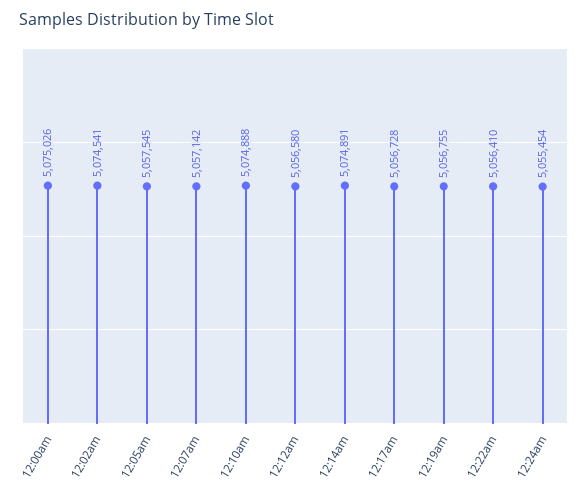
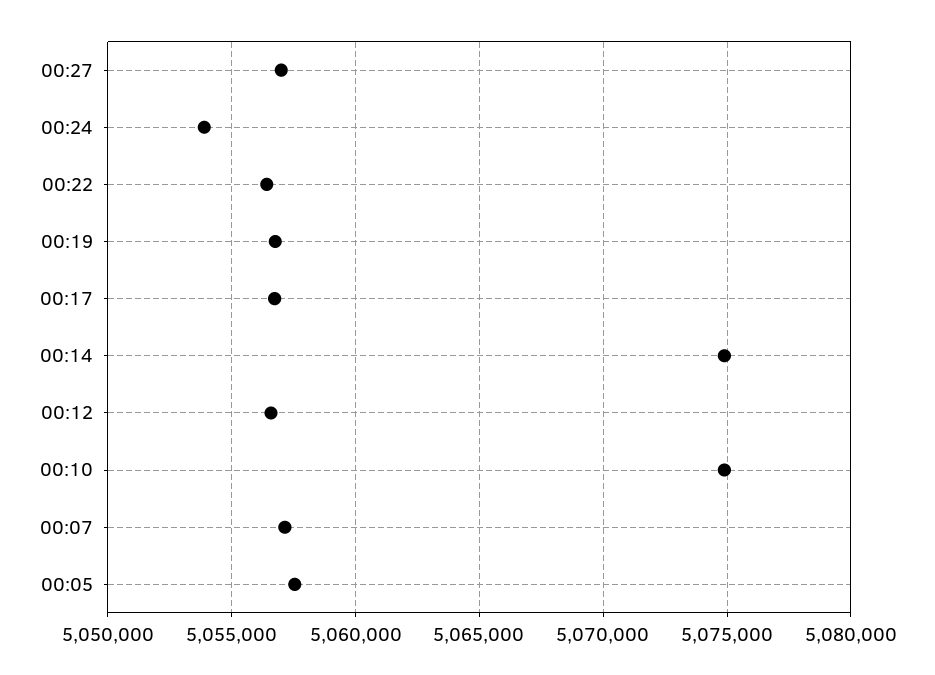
12:00am: 5075026 -> none
12:02am: 5074541 -> none
12:24am: 5055454 -> 5054000
00:27: none -> 5057000

